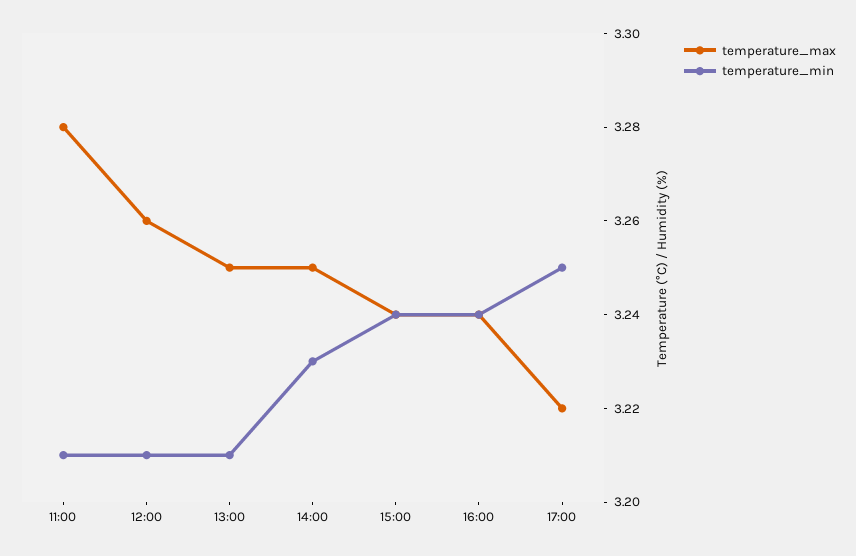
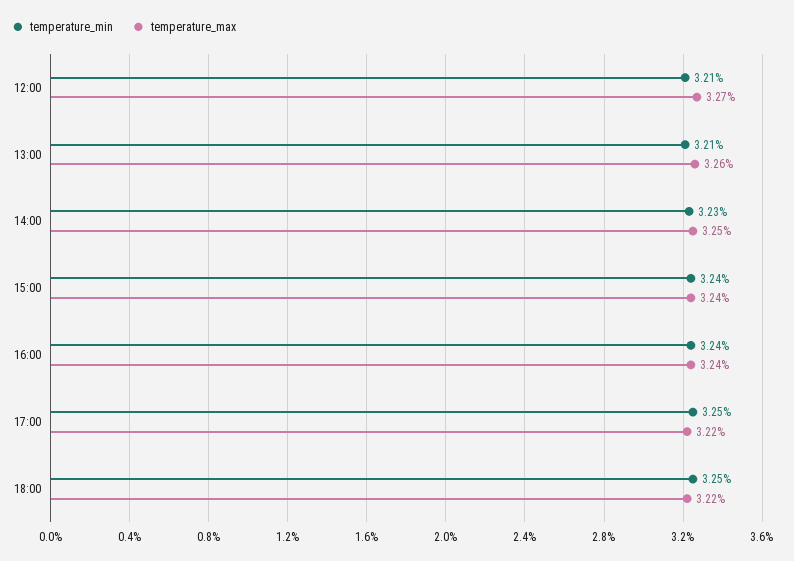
temperature_max, 11:00: 3.28 -> none
temperature_min, 11:00: 3.21 -> none
temperature_max, 12:00: 3.26 -> 3.27
temperature_max, 13:00: 3.25 -> 3.26
temperature_min, 18:00: none -> 3.25
temperature_max, 18:00: none -> 3.22

